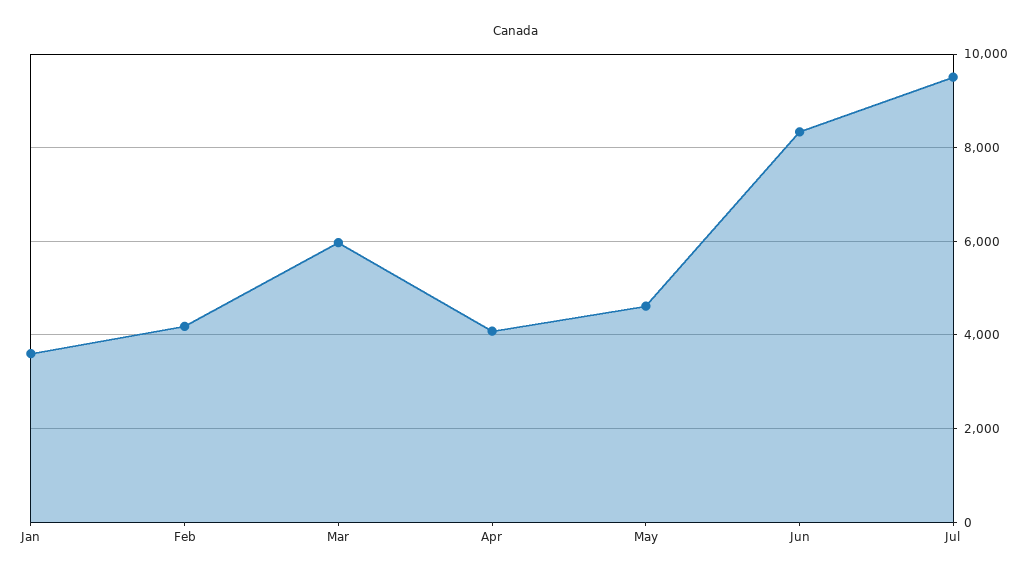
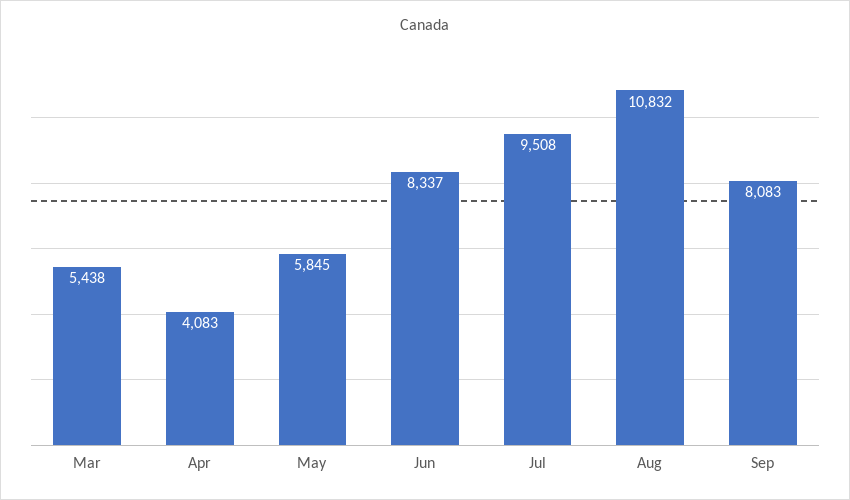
Jan: 3600 -> none
Feb: 4200 -> none
Mar: 6000 -> 5438
May: 4600 -> 5845
Aug: none -> 10832
Sep: none -> 8083

